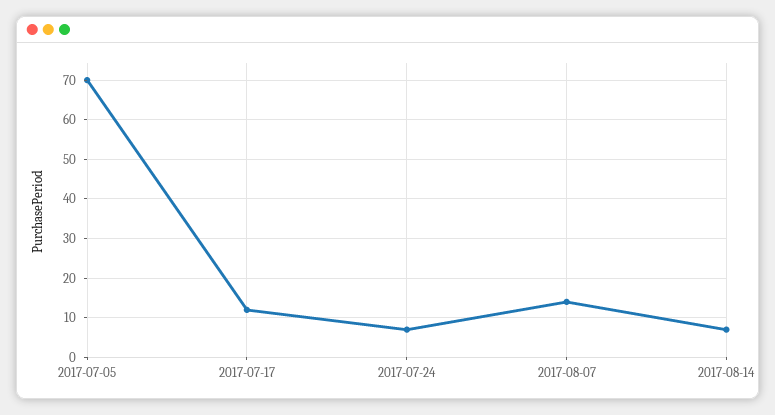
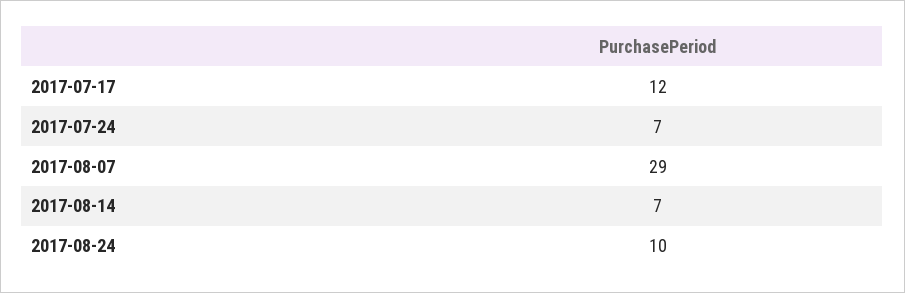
2017-07-05: 70 -> none
2017-08-07: 15 -> 29
2017-08-24: none -> 10

